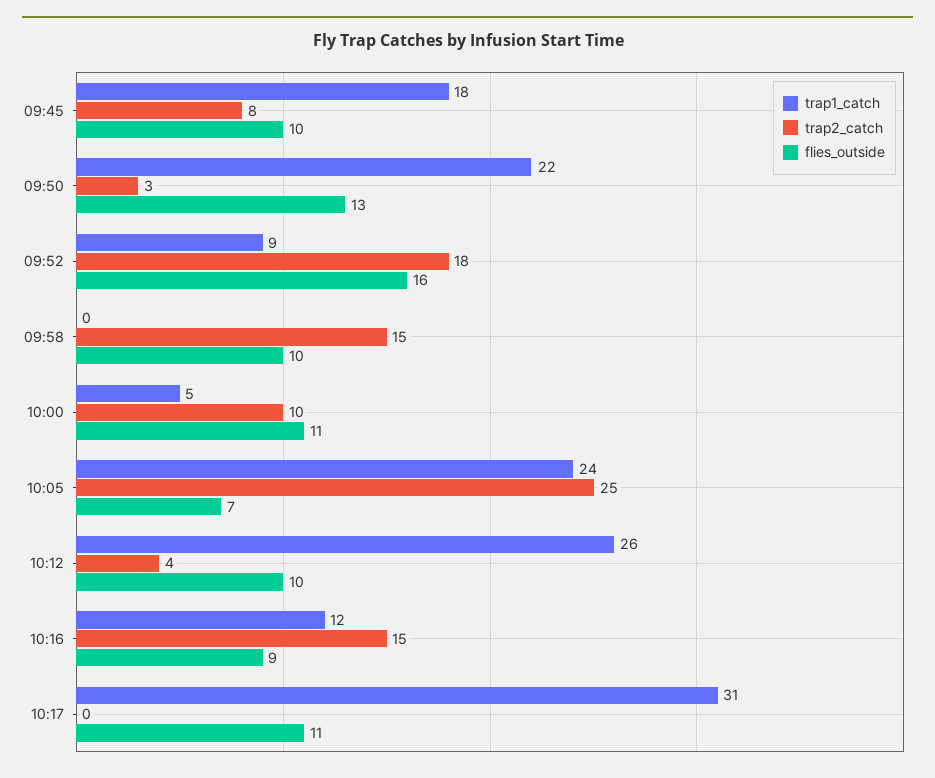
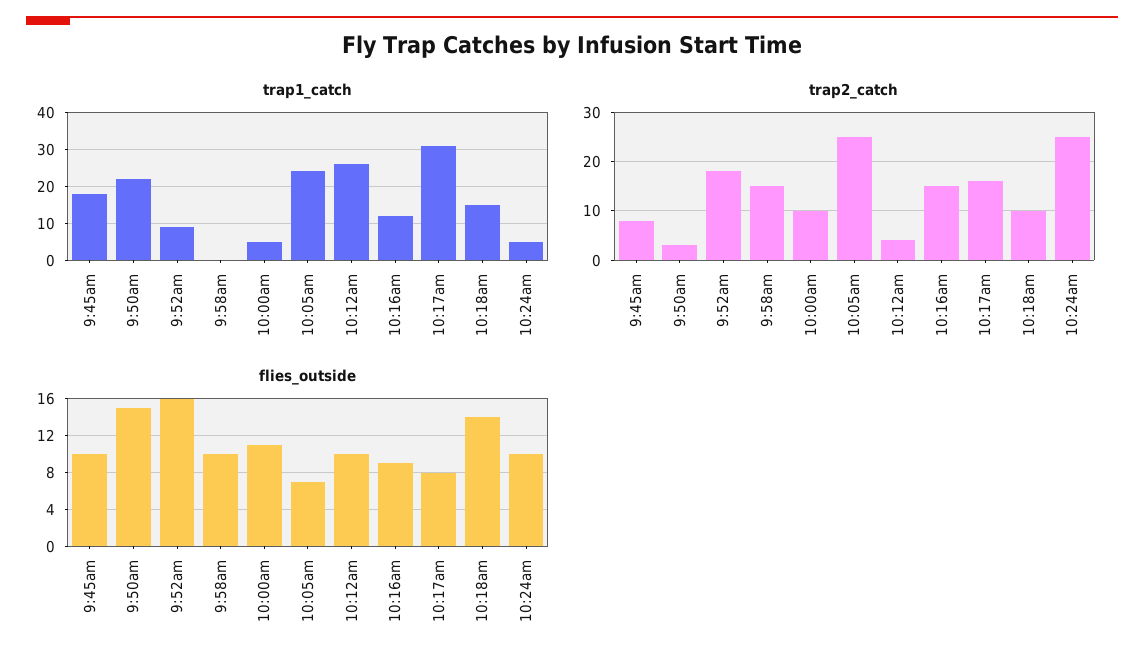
flies_outside, 09:50: 13 -> 15
trap2_catch, 10:17: 0 -> 15
flies_outside, 10:17: 11 -> 8
trap1_catch, 10:18am: none -> 15
trap1_catch, 10:24am: none -> 5
trap2_catch, 10:18am: none -> 10
trap2_catch, 10:24am: none -> 25
flies_outside, 10:18am: none -> 14
flies_outside, 10:24am: none -> 10

